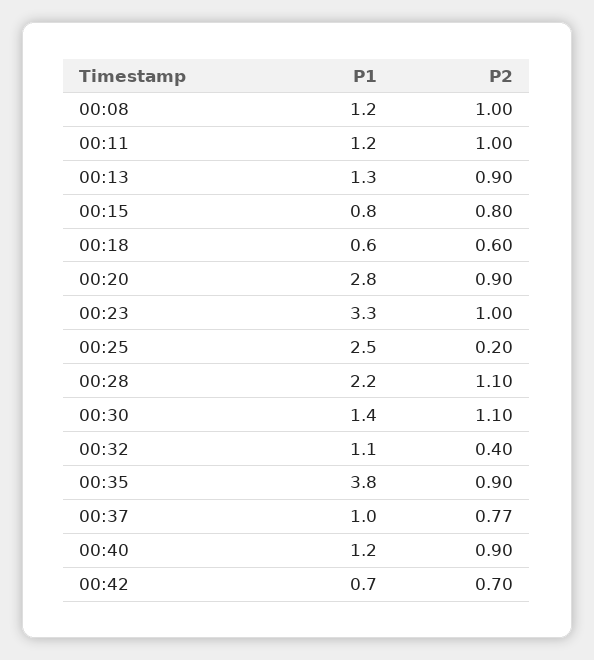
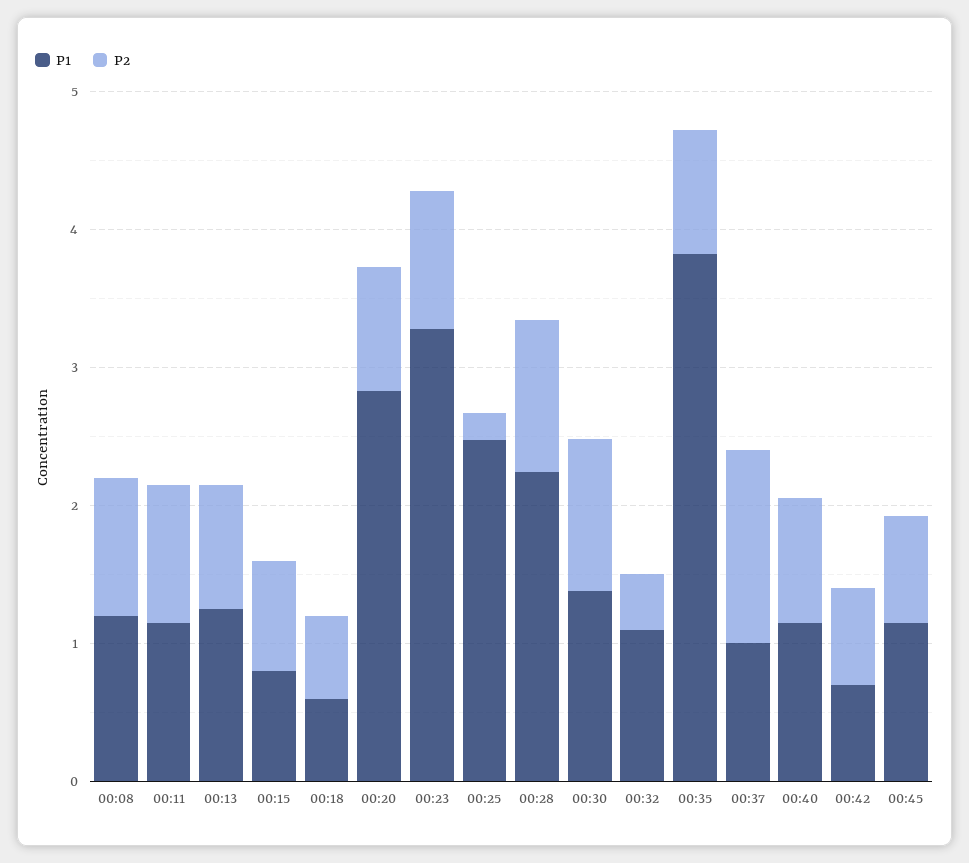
P2, 00:37: 0.77 -> 1.4
P1, 00:45: none -> 1.2
P2, 00:45: none -> 0.8

